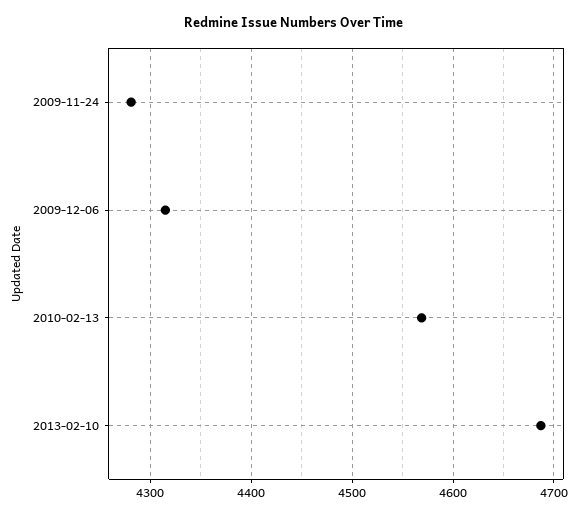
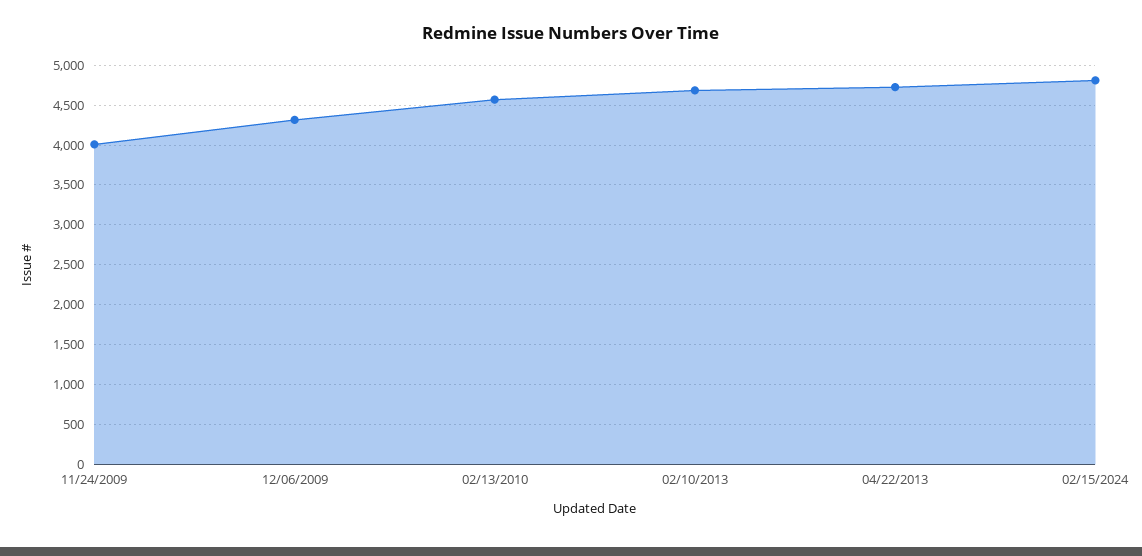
2009-11-24: 4280 -> 4000
04/22/2013: none -> 4700
02/15/2024: none -> 4800

